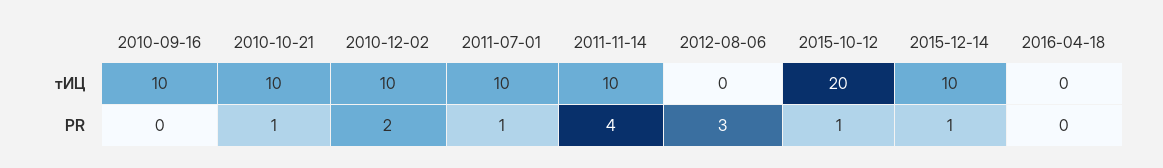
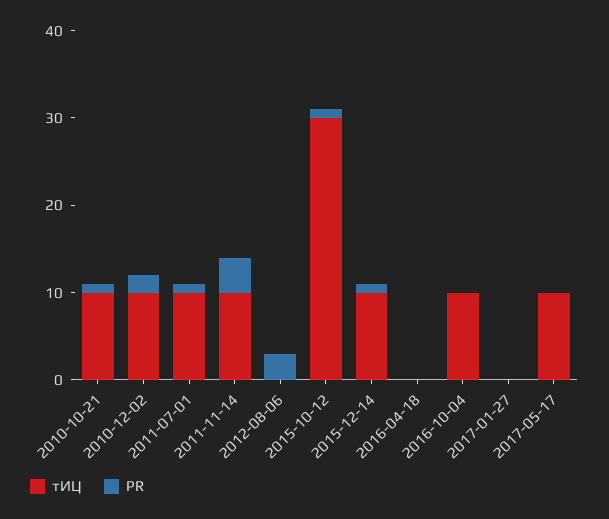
тИЦ, 2010-09-16: 10 -> none
тИЦ, 2015-10-12: 20 -> 30
PR, 2010-09-16: 0 -> none
тИЦ, 2016-10-04: none -> 10
PR, 2016-10-04: none -> 0
тИЦ, 2017-01-27: none -> 0
PR, 2017-01-27: none -> 0
тИЦ, 2017-05-17: none -> 10
PR, 2017-05-17: none -> 0

